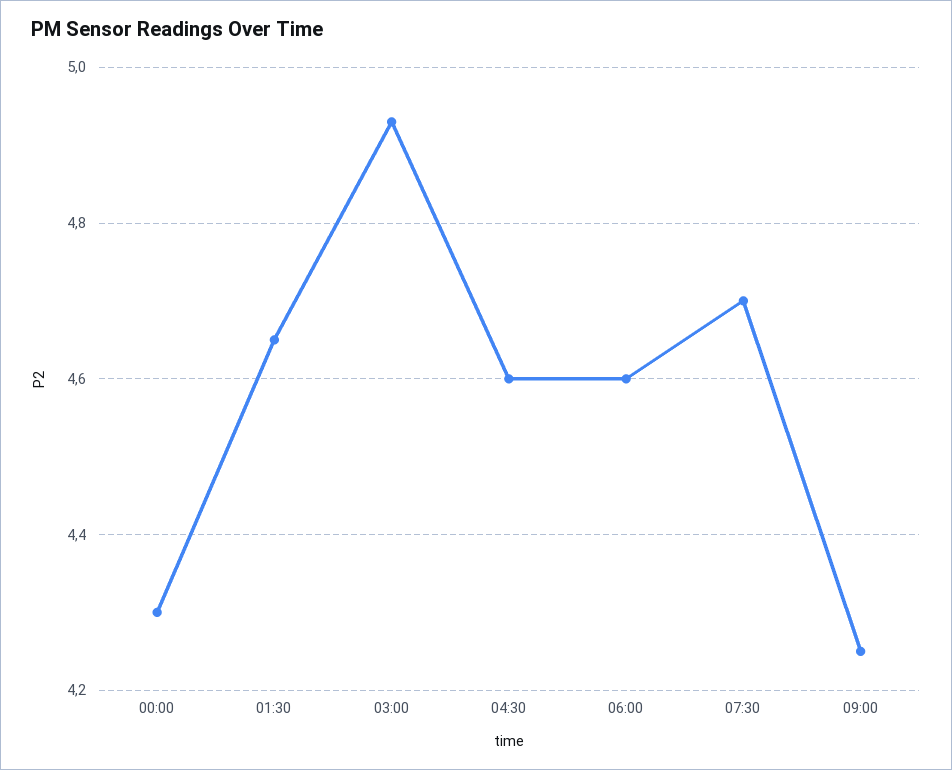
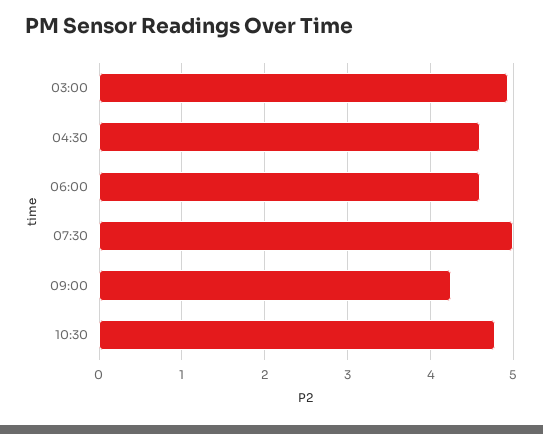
00:00: 4.3 -> none
01:30: 4.65 -> none
07:30: 4.7 -> 5
10:30: none -> 4.8

